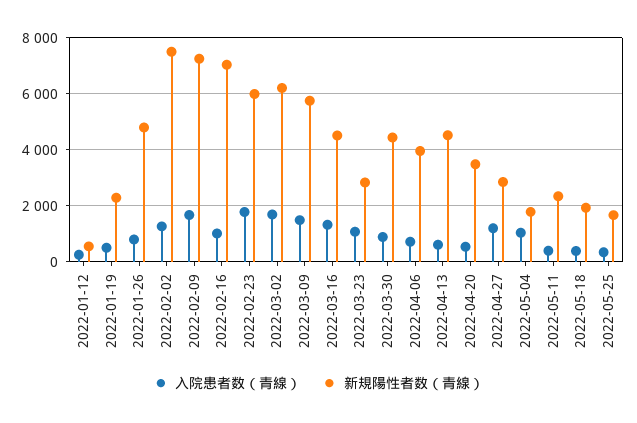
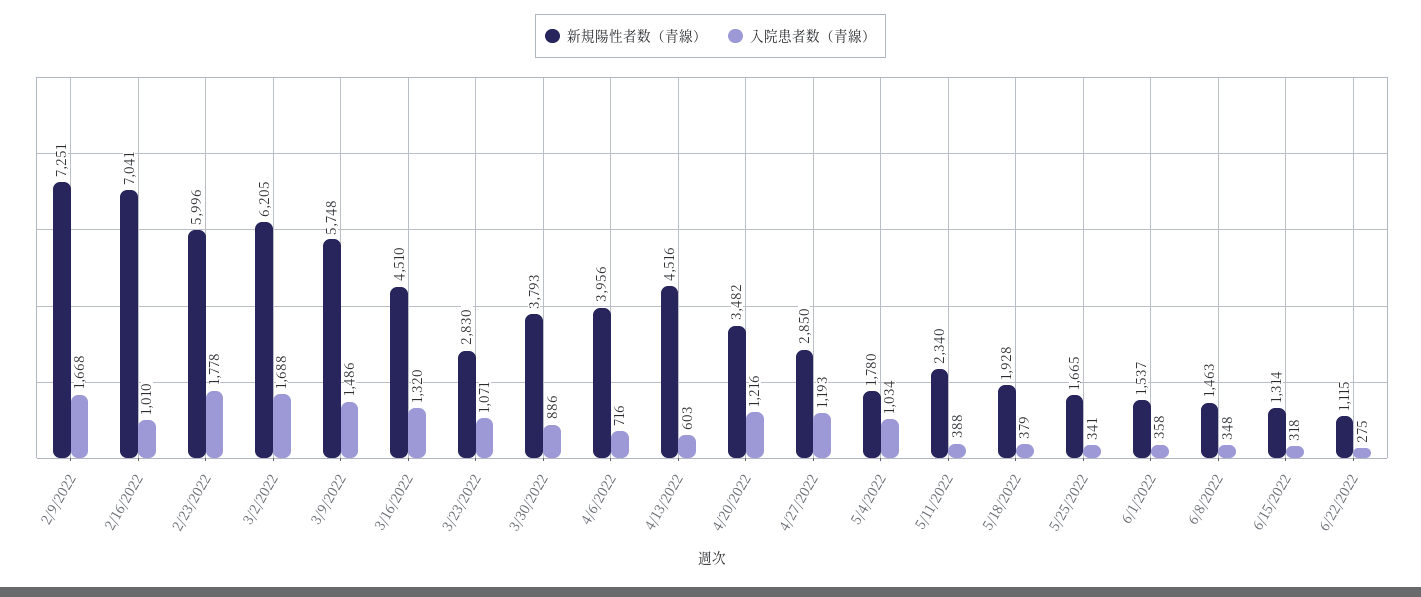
入院患者数（青線）, 2022-01-12: 250 -> none
新規陽性者数（青線）, 2022-01-12: 500 -> none
入院患者数（青線）, 2022-01-19: 500 -> none
新規陽性者数（青線）, 2022-01-19: 2250 -> none
入院患者数（青線）, 2022-01-26: 750 -> none
新規陽性者数（青線）, 2022-01-26: 4750 -> none
入院患者数（青線）, 2022-02-02: 1250 -> none
新規陽性者数（青線）, 2022-02-02: 7500 -> none
新規陽性者数（青線）, 2022-03-30: 4500 -> 3793
入院患者数（青線）, 2022-04-20: 500 -> 1216
新規陽性者数（青線）, 6/1/2022: none -> 1537
入院患者数（青線）, 6/1/2022: none -> 358
新規陽性者数（青線）, 6/8/2022: none -> 1463
入院患者数（青線）, 6/8/2022: none -> 348
新規陽性者数（青線）, 6/15/2022: none -> 1314
入院患者数（青線）, 6/15/2022: none -> 318
新規陽性者数（青線）, 6/22/2022: none -> 1115
入院患者数（青線）, 6/22/2022: none -> 275

